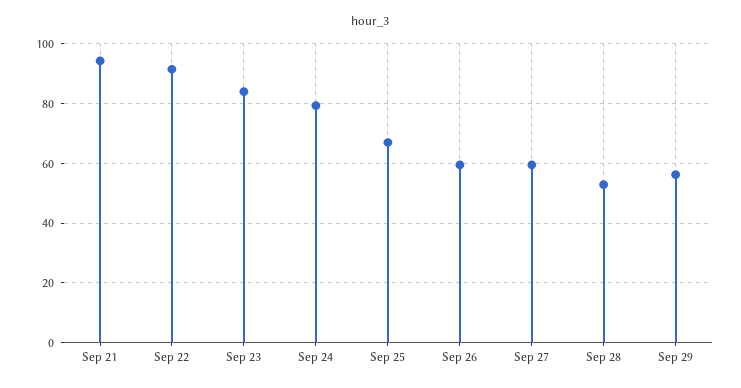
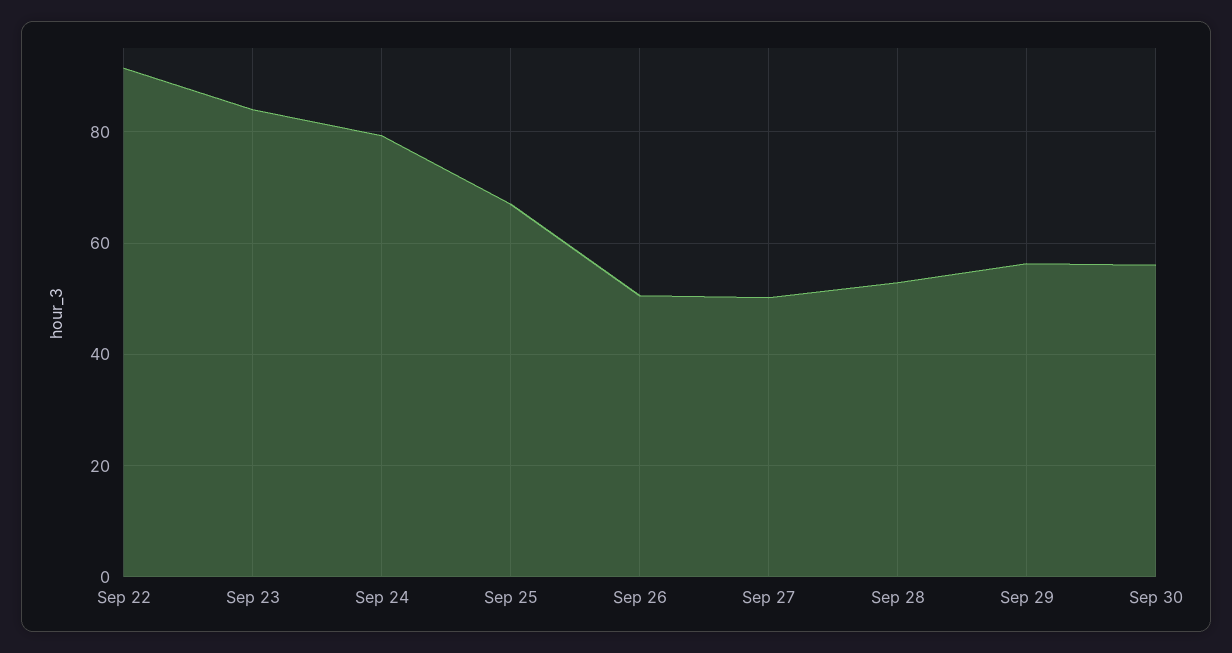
Sep 21: 95 -> none
Sep 26: 60 -> 50
Sep 27: 60 -> 50
Sep 30: none -> 56

